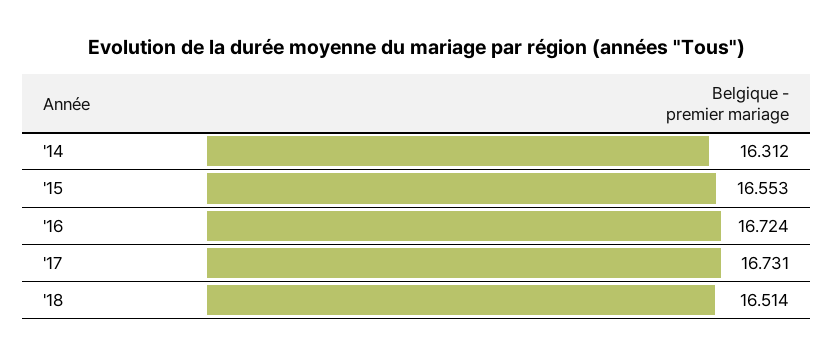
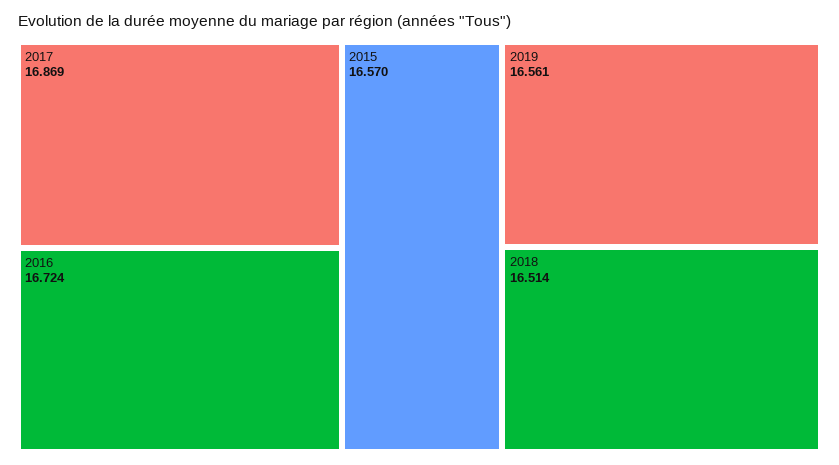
'14: 16.312 -> none
'15: 16.553 -> 16.57
'17: 16.731 -> 16.869
2019: none -> 16.561

